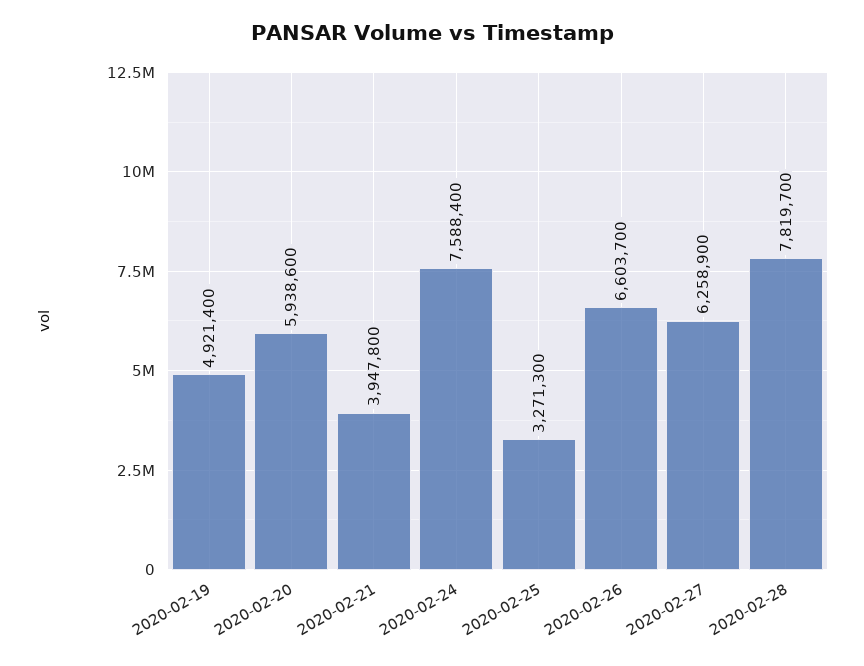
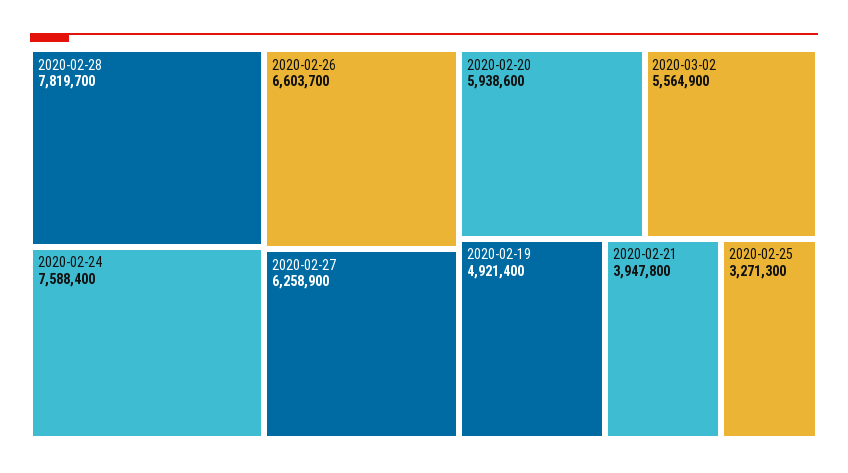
2020-03-02: none -> 5564900

